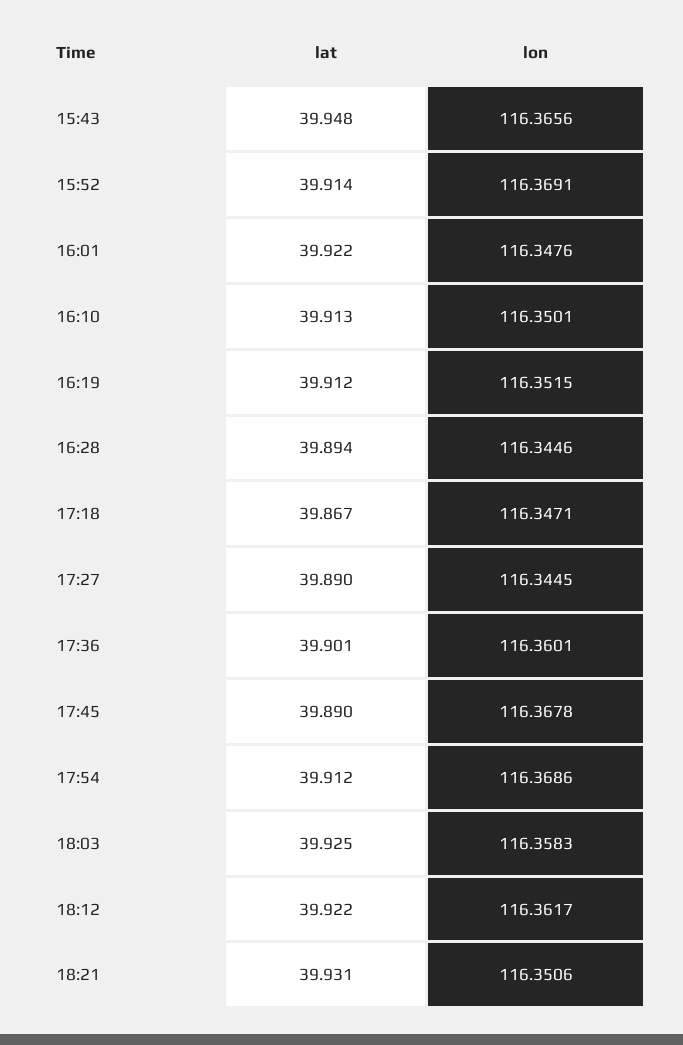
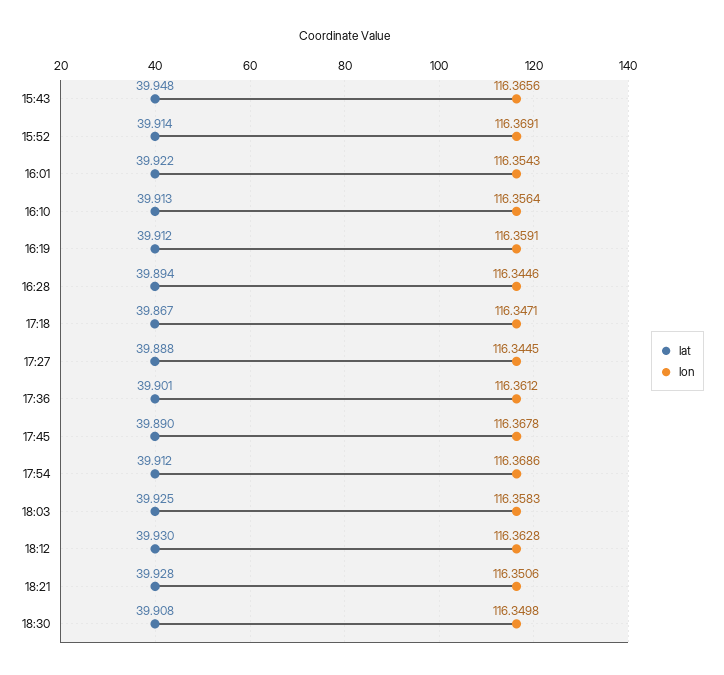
lon, 16:01: 116.3476 -> 116.3543
lon, 16:10: 116.3501 -> 116.3564
lon, 16:19: 116.3515 -> 116.3591
lat, 17:27: 39.89 -> 39.888
lon, 17:36: 116.3601 -> 116.3612
lat, 18:12: 39.922 -> 39.93
lon, 18:12: 116.3617 -> 116.3628
lat, 18:21: 39.931 -> 39.928
lat, 18:30: none -> 39.908
lon, 18:30: none -> 116.3498

